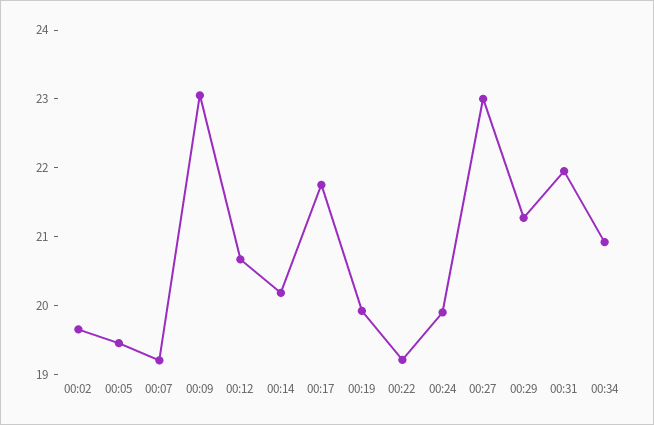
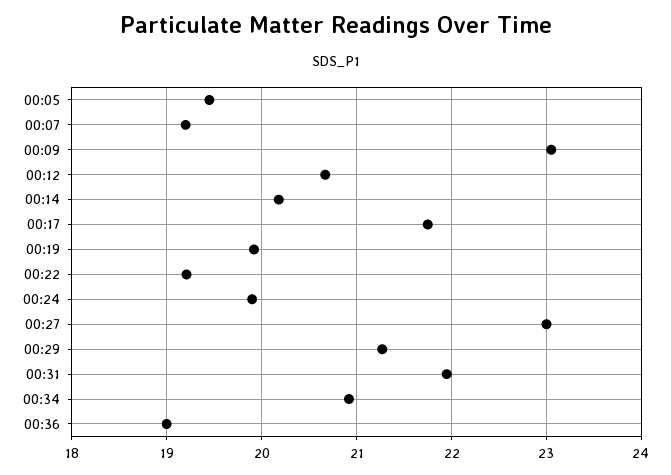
00:02: 19.6 -> none
00:36: none -> 19

